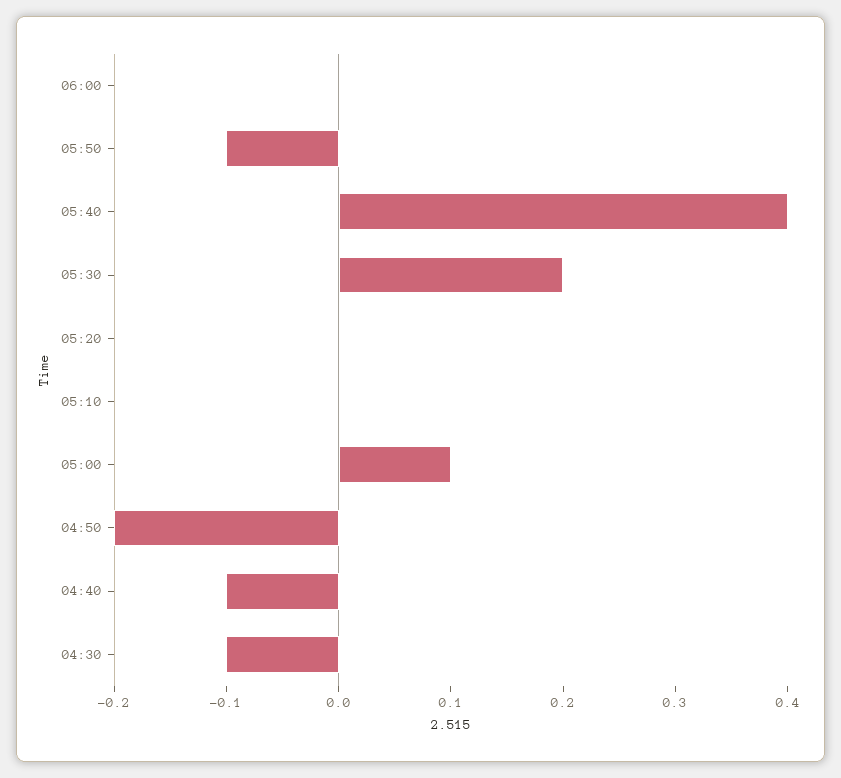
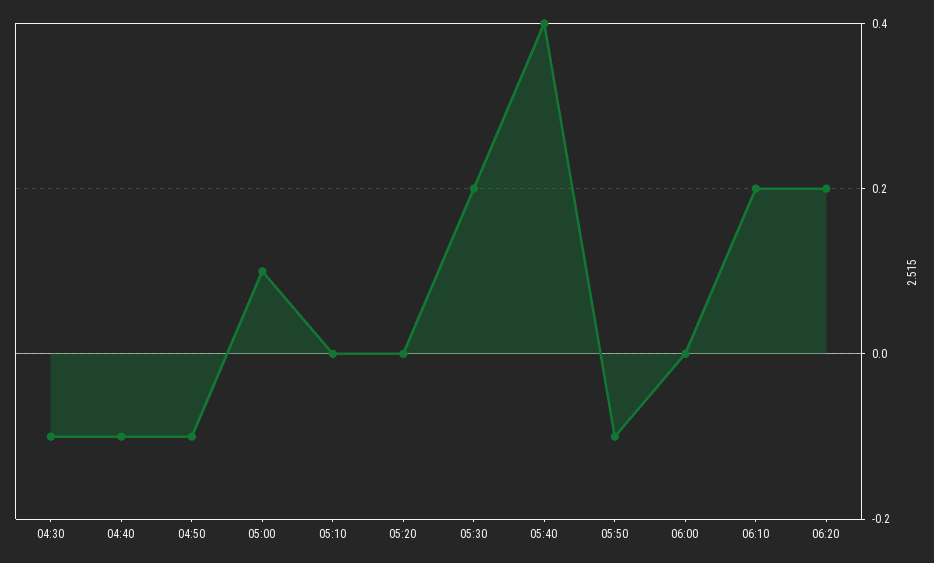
04:50: -0.2 -> -0.1
06:10: none -> 0.2
06:20: none -> 0.2

